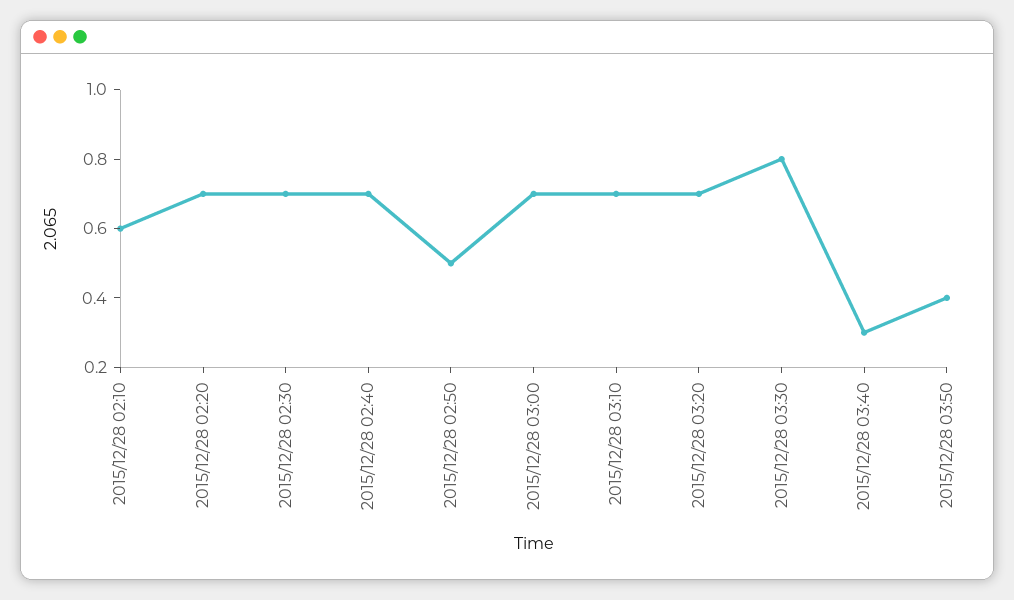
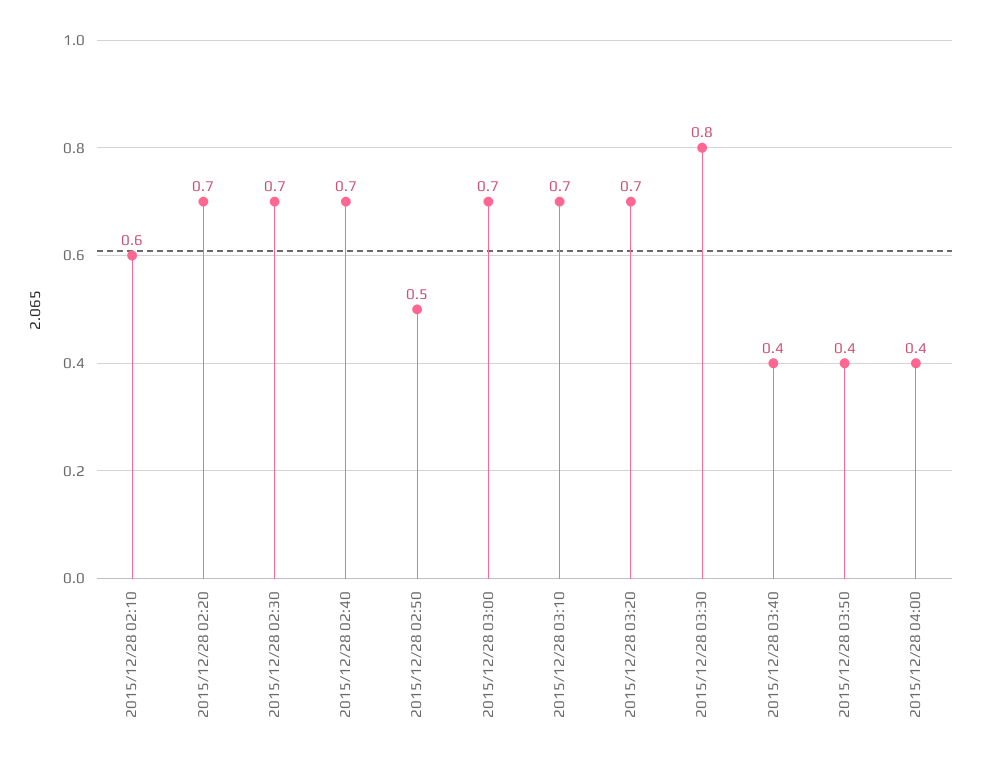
2015/12/28 03:40: 0.3 -> 0.4
2015/12/28 04:00: none -> 0.4

